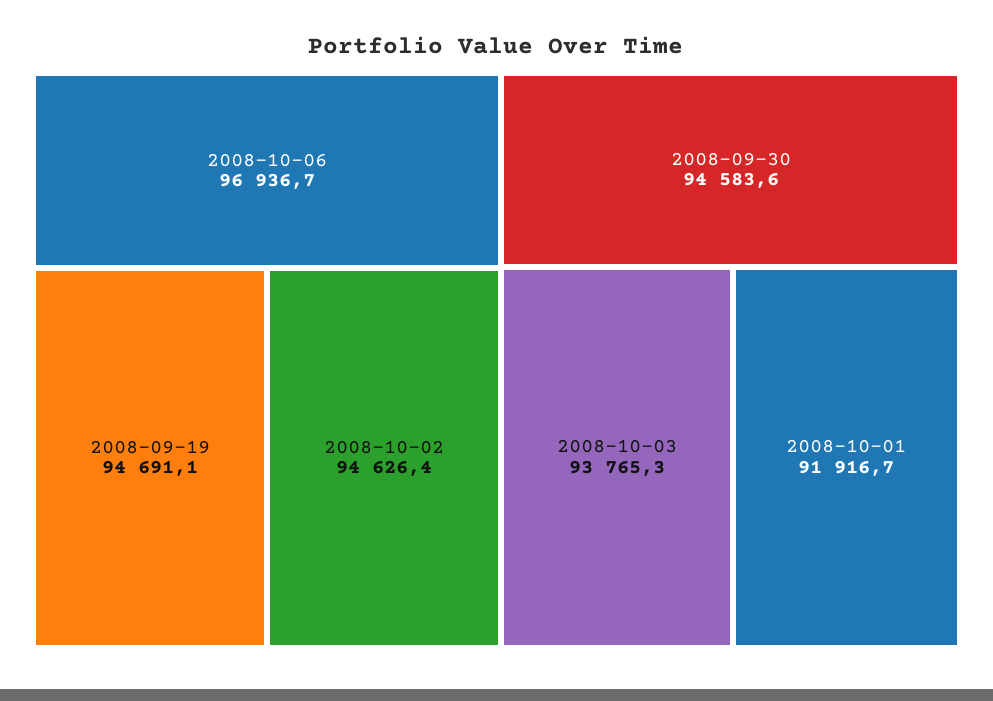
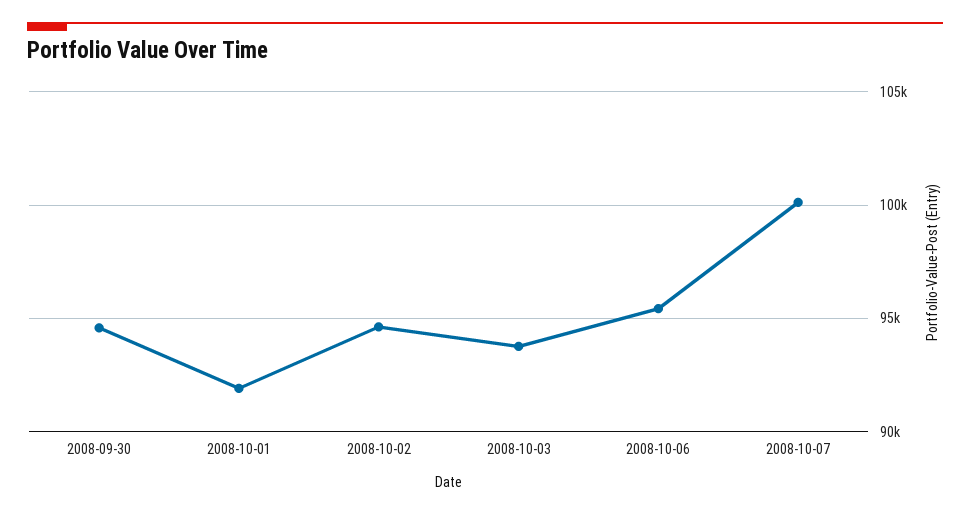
2008-10-06: 96936.7 -> 95500
2008-09-19: 94691.1 -> none
2008-10-07: none -> 100000

